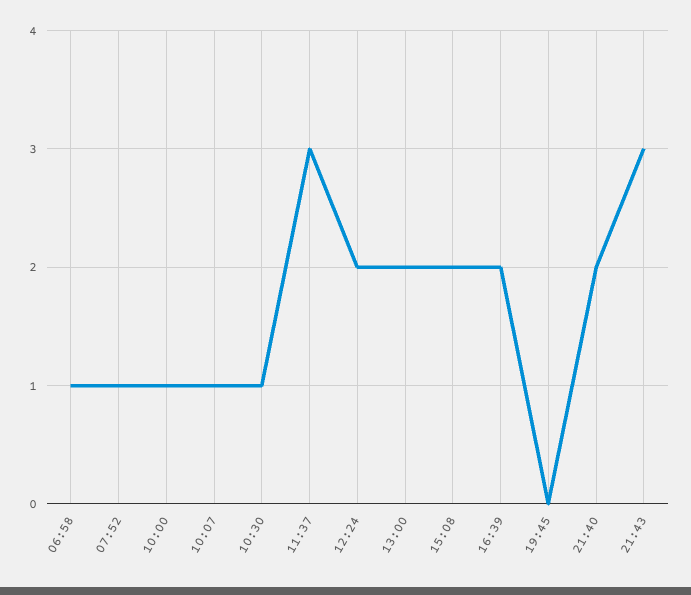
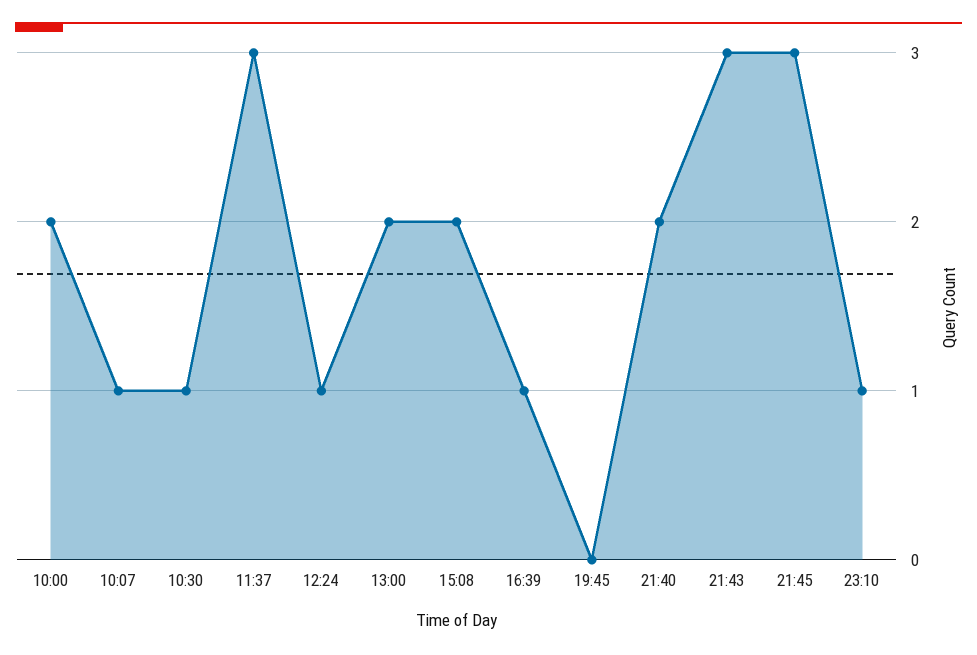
06:58: 1 -> none
07:52: 1 -> none
10:00: 1 -> 2
12:24: 2 -> 1
16:39: 2 -> 1
21:45: none -> 3
23:10: none -> 1

